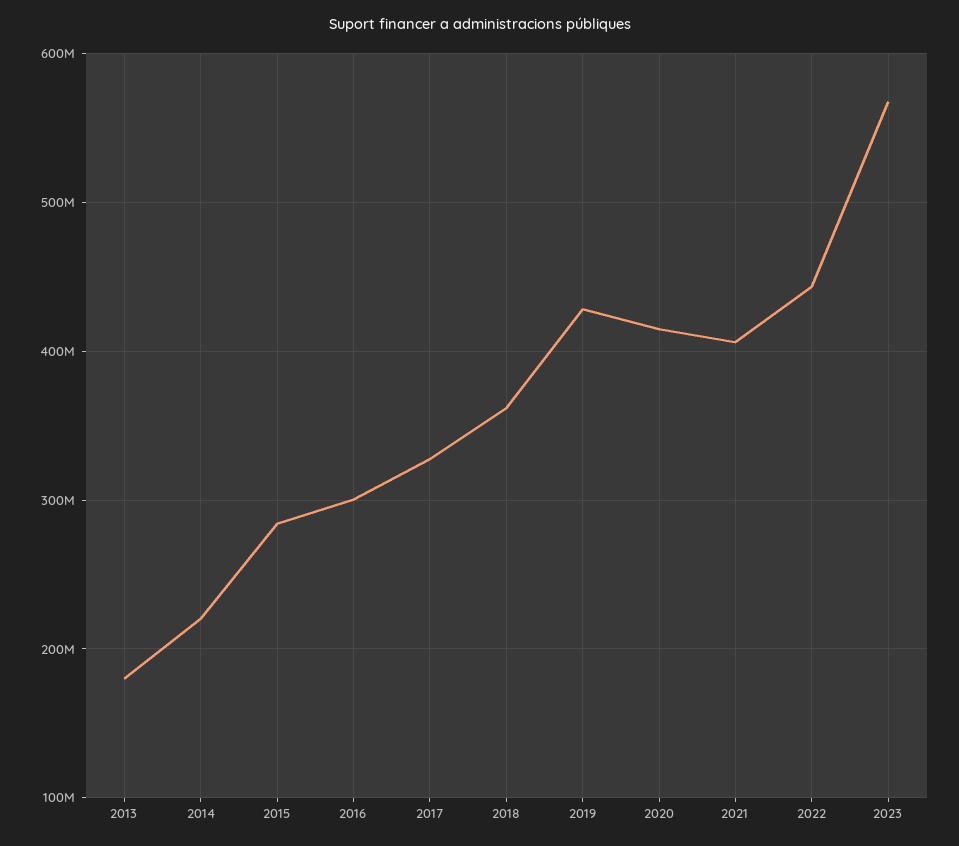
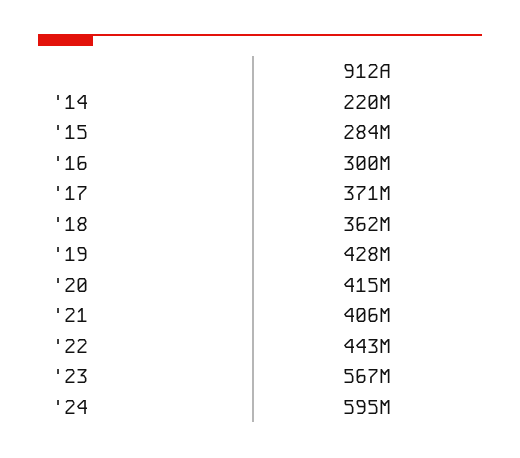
2013: 180000000 -> none
2017: 330000000 -> 371000000
'24: none -> 595000000

